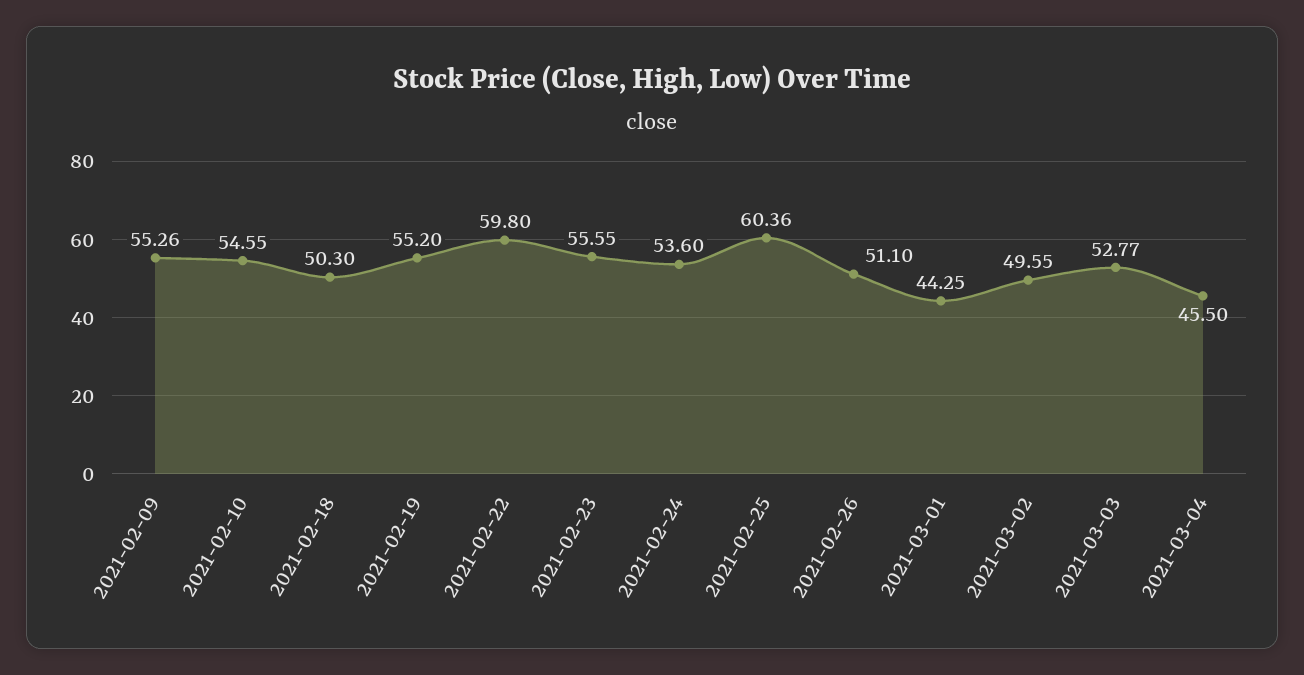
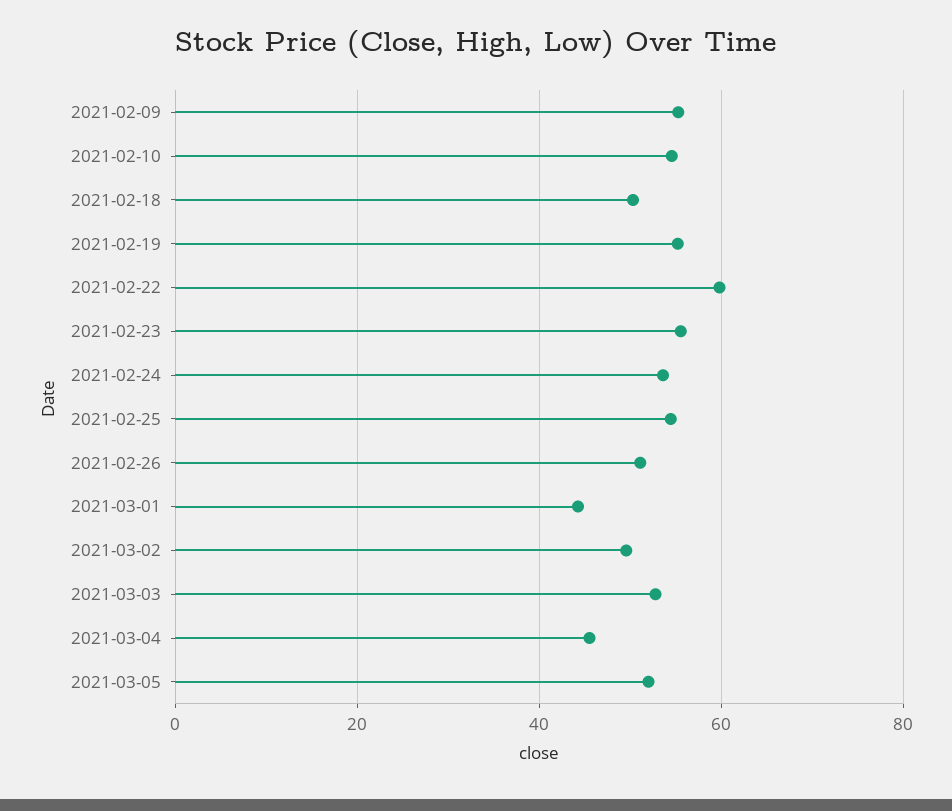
2021-02-25: 60.36 -> 54
2021-03-05: none -> 52

